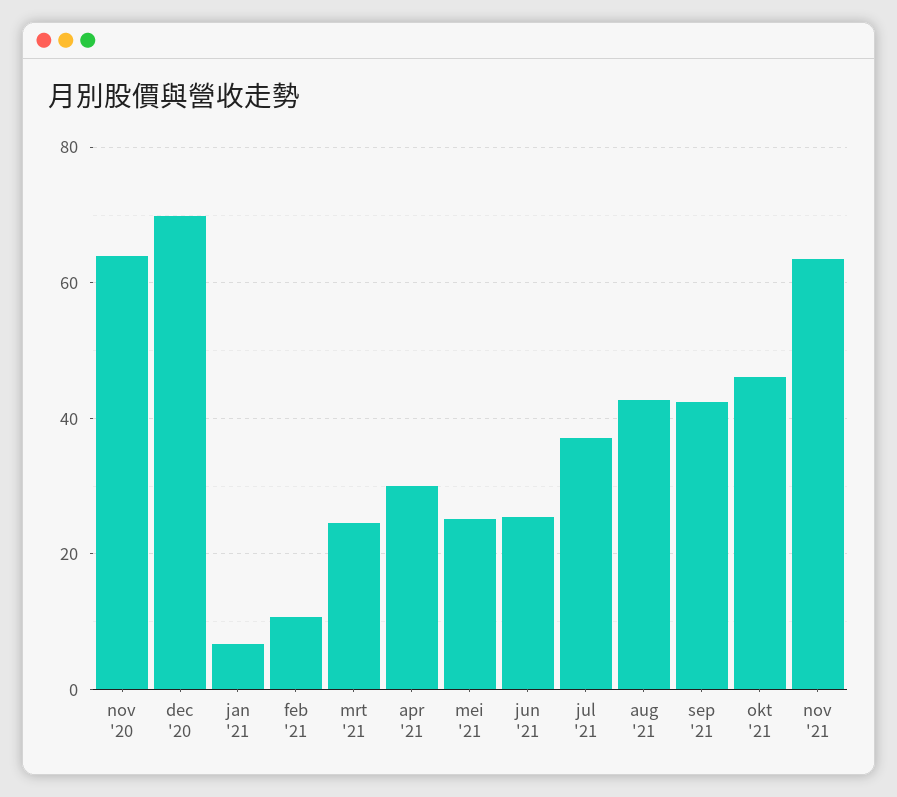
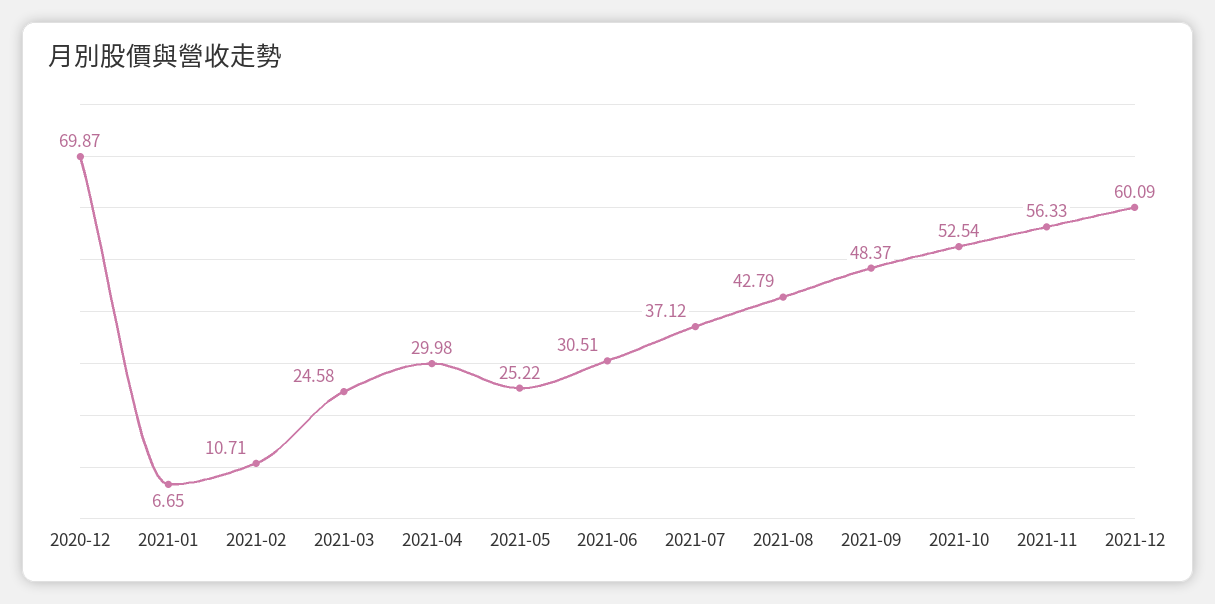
nov '20: 64 -> none
jun '21: 26 -> 30.51
sep '21: 42 -> 48.37
okt '21: 46 -> 52.54
nov '21: 64 -> 56.33
2021-12: none -> 60.09

